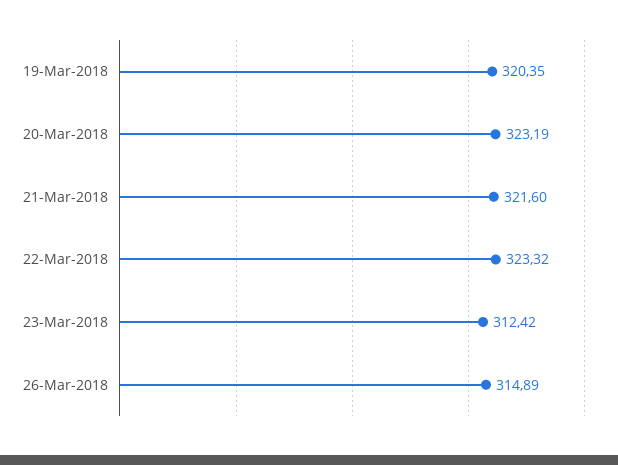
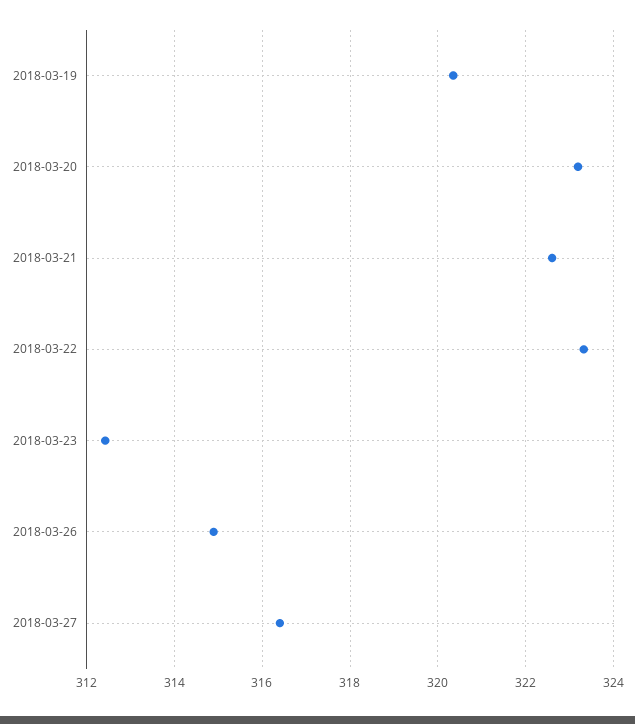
21-Mar-2018: 321.6 -> 322.6
2018-03-27: none -> 316.4

